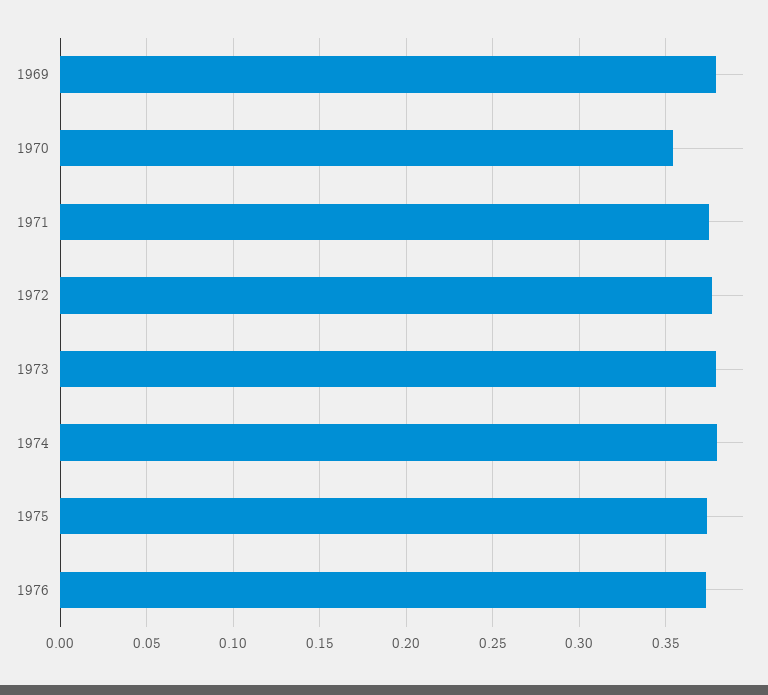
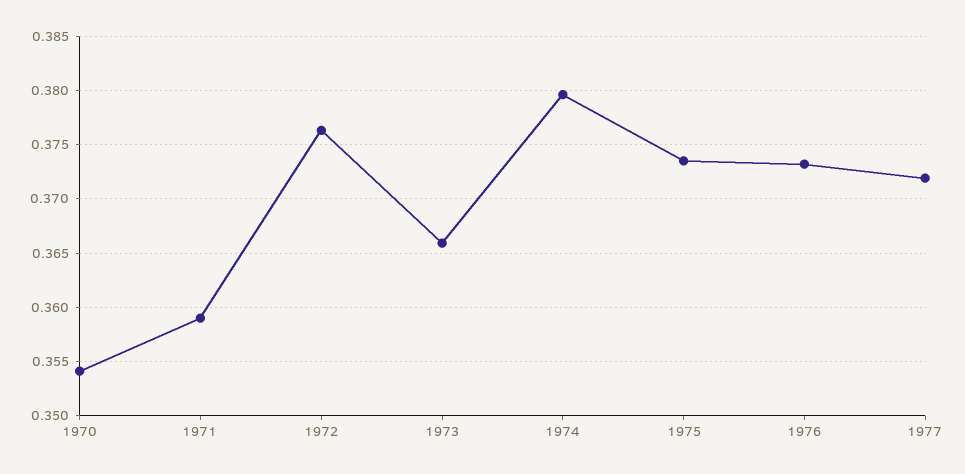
1969: 0.38 -> none
1971: 0.375 -> 0.359
1973: 0.38 -> 0.366
1977: none -> 0.372

